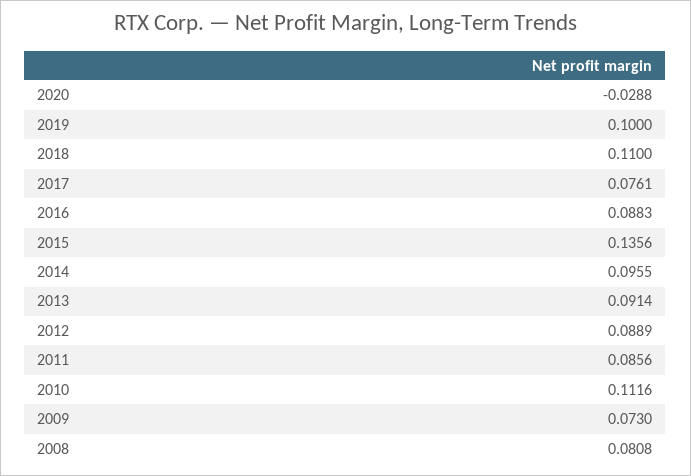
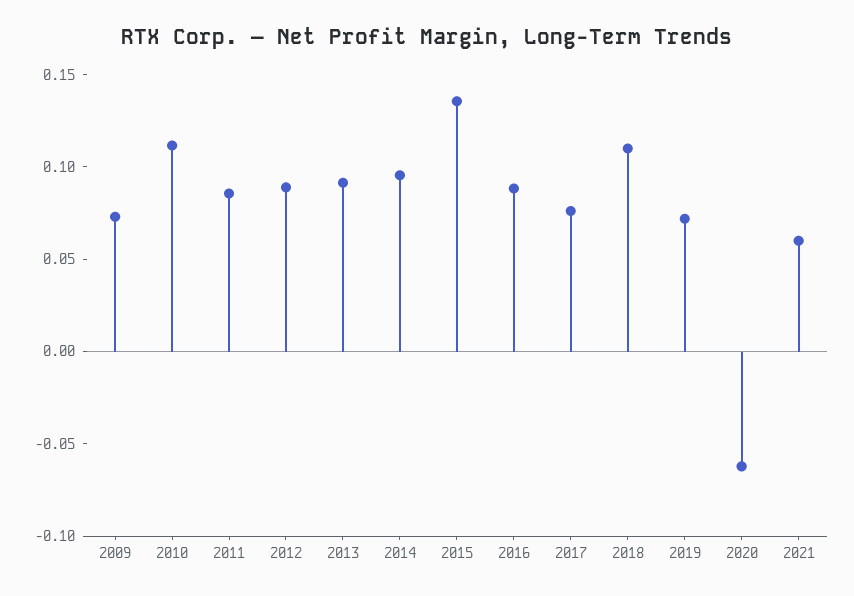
2020: -0.0288 -> -0.06
2019: 0.1 -> 0.07
2008: 0.0808 -> none
2021: none -> 0.06

